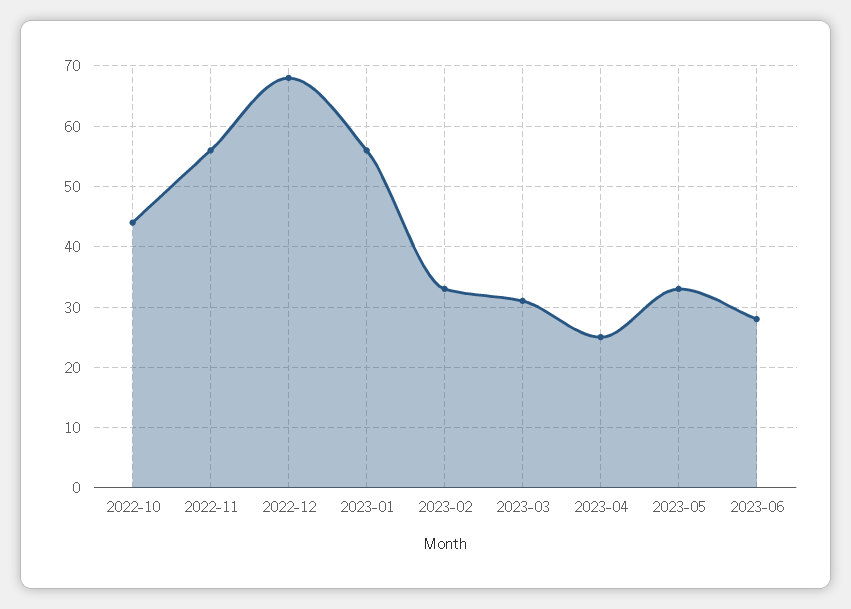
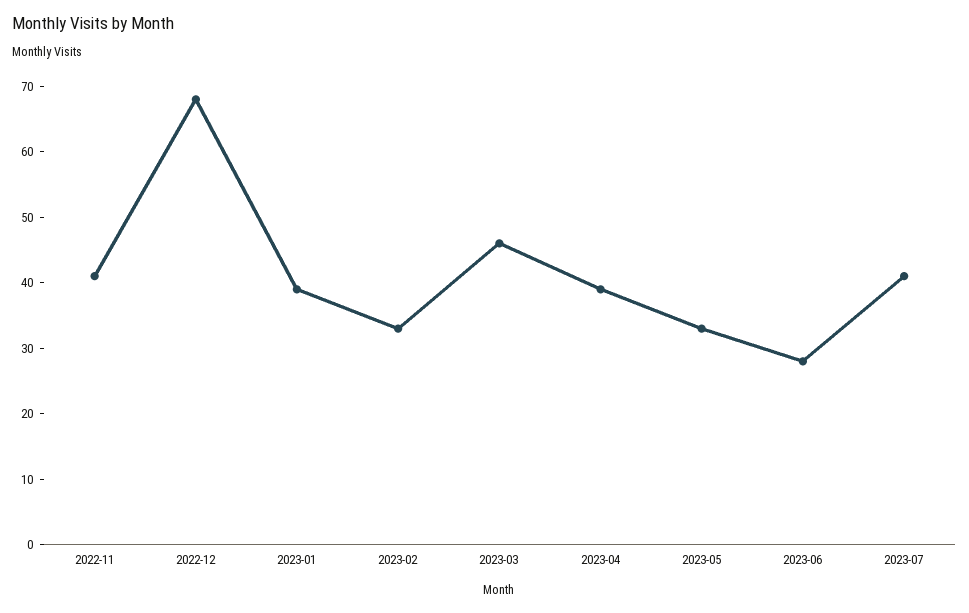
2022-10: 44 -> none
2022-11: 56 -> 40
2023-01: 56 -> 40
2023-03: 31 -> 45
2023-04: 25 -> 40
2023-07: none -> 40

